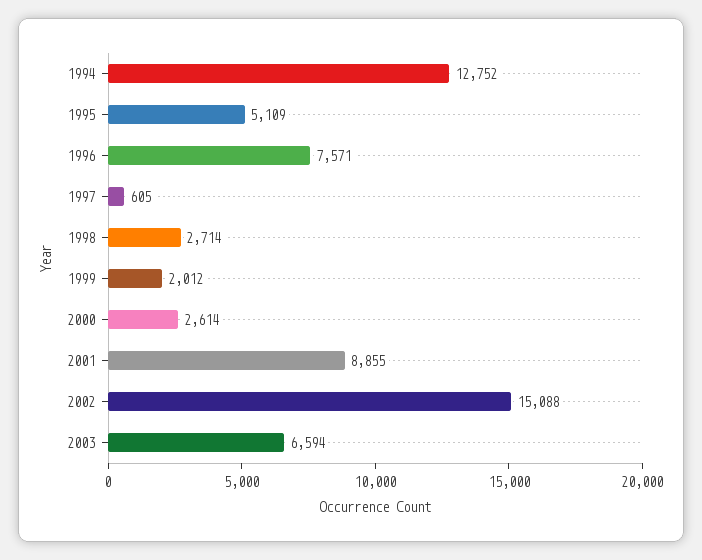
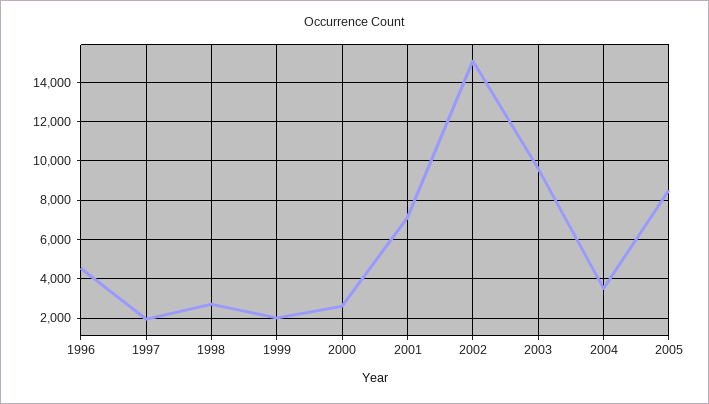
1994: 12752 -> none
1995: 5109 -> none
1996: 7571 -> 4500
1997: 605 -> 2000
2001: 8855 -> 7000
2003: 6594 -> 9500
2004: none -> 3500
2005: none -> 8500

